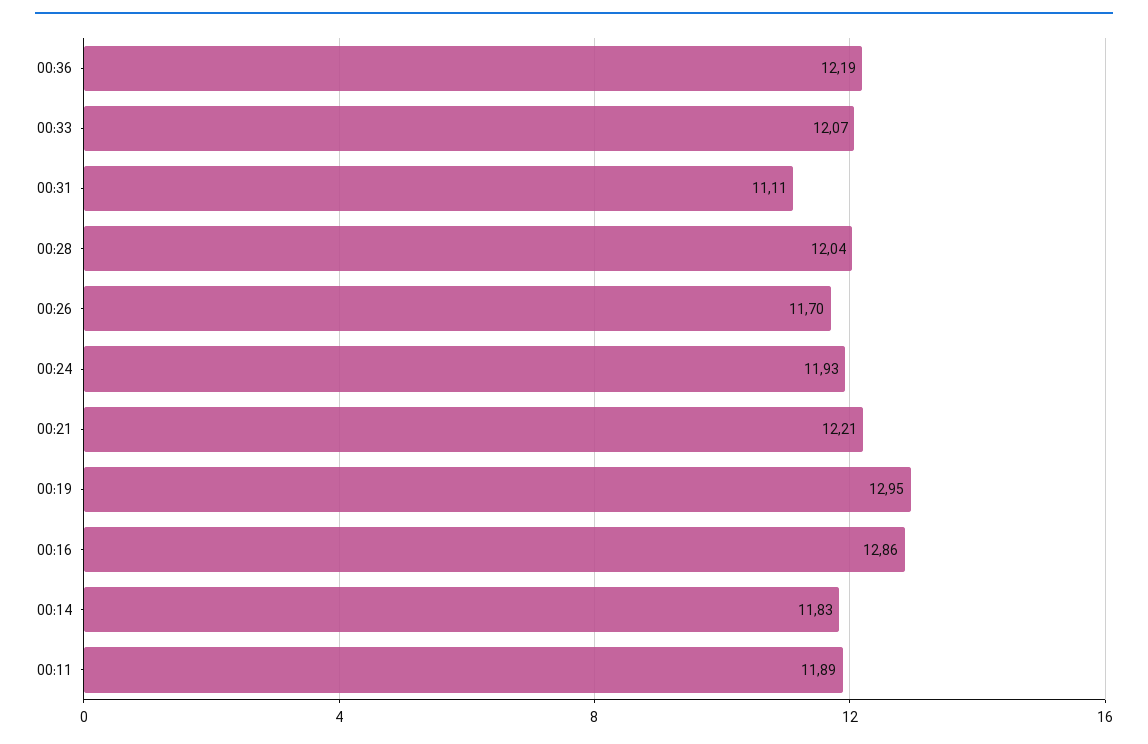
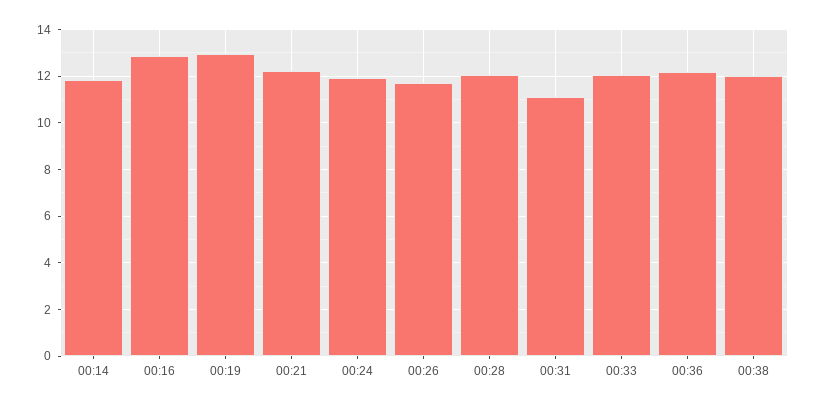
00:11: 11.89 -> none
00:38: none -> 12

